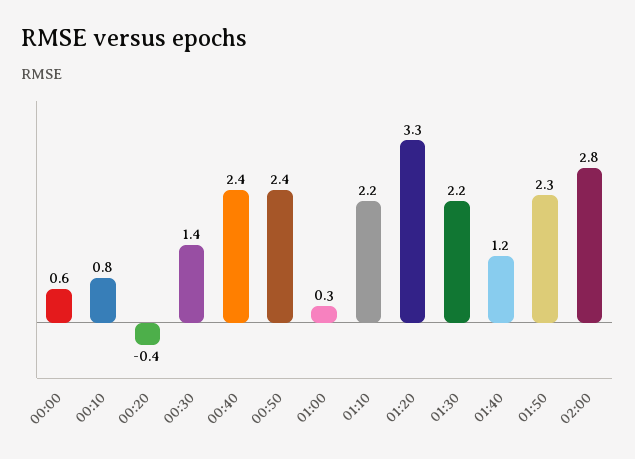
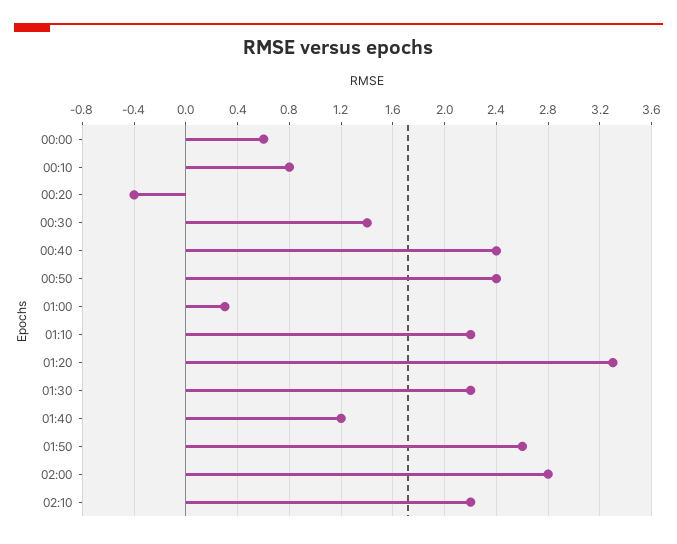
01:50: 2.3 -> 2.6
02:10: none -> 2.2

